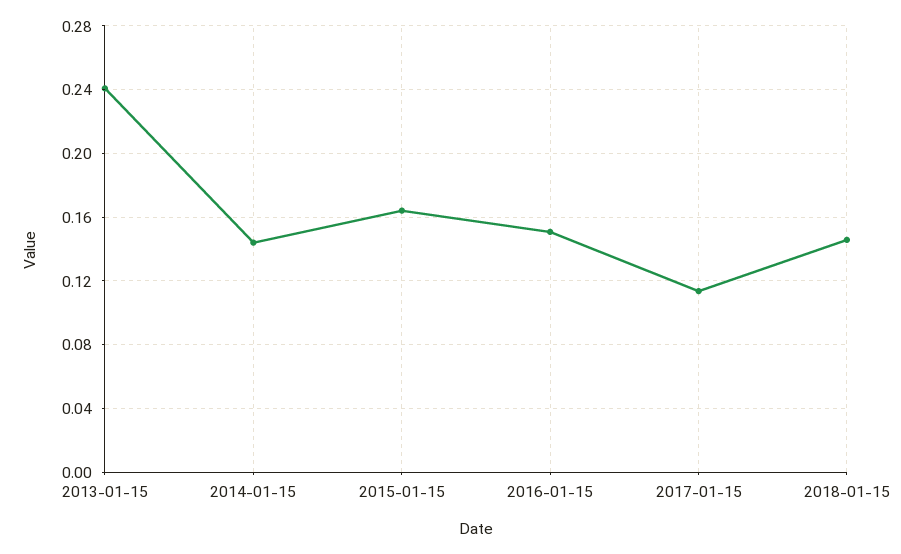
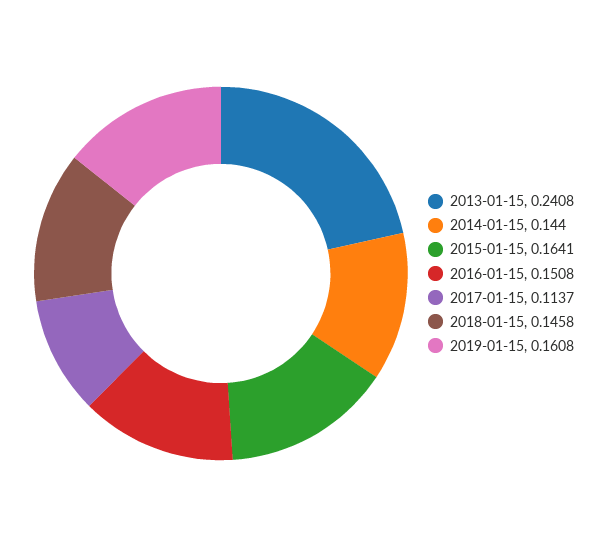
2019-01-15: none -> 0.1608

